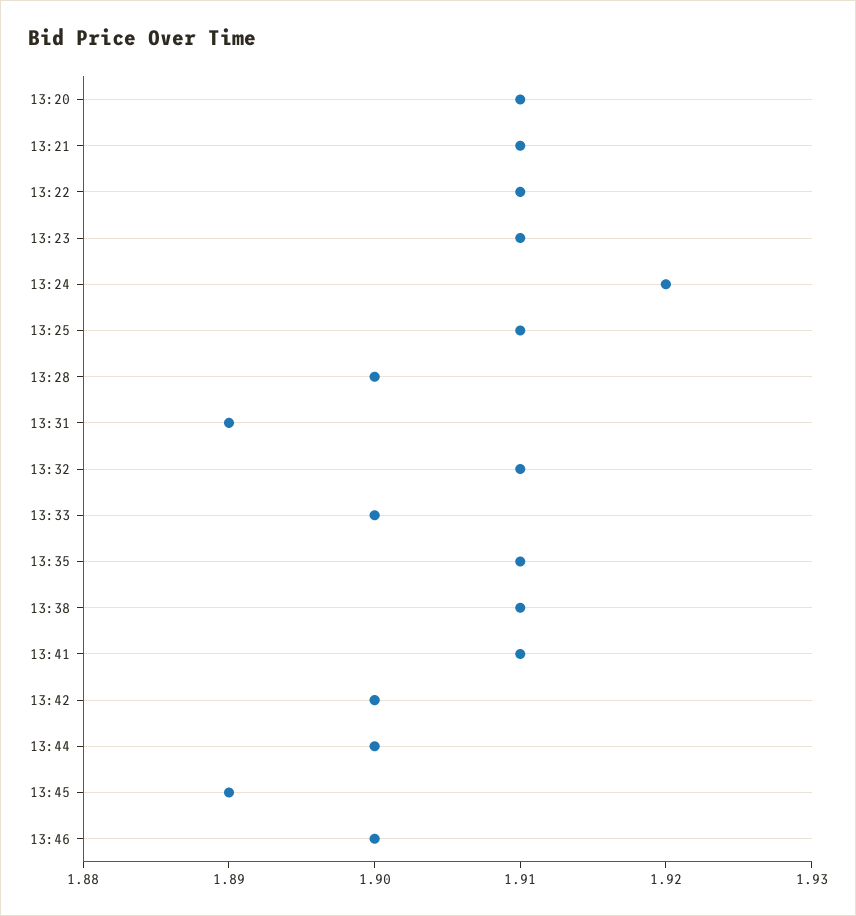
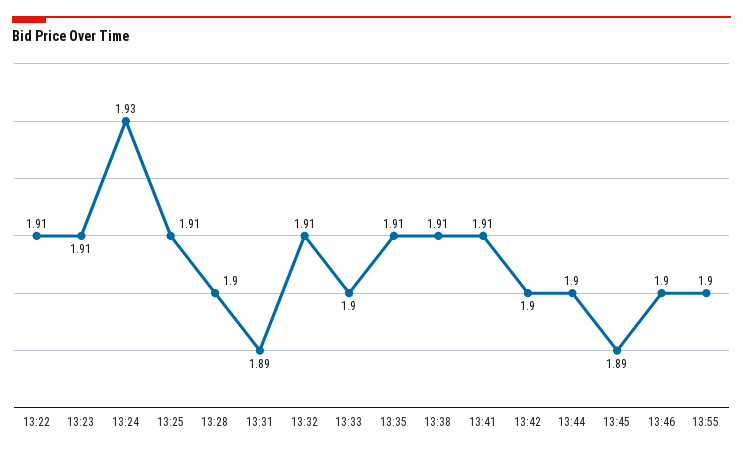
13:20: 1.91 -> none
13:21: 1.91 -> none
13:24: 1.92 -> 1.93
13:55: none -> 1.9

